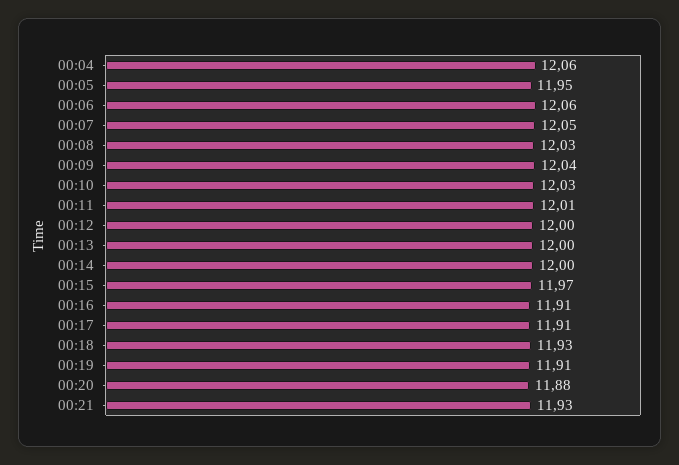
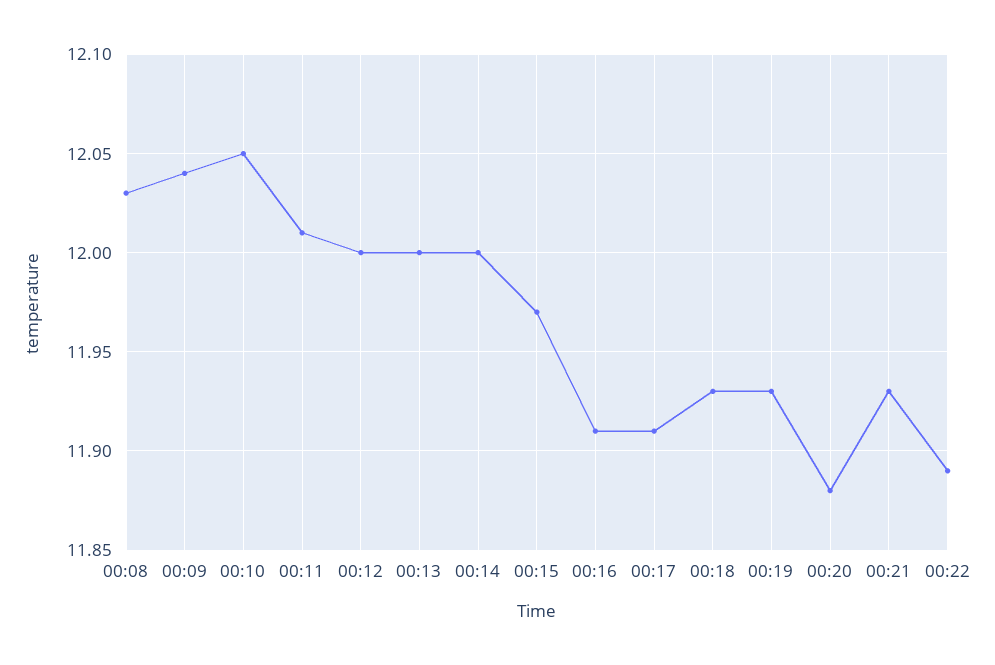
00:04: 12.06 -> none
00:05: 11.95 -> none
00:06: 12.06 -> none
00:07: 12.05 -> none
00:10: 12.03 -> 12.05
00:19: 11.91 -> 11.93
00:22: none -> 11.89

